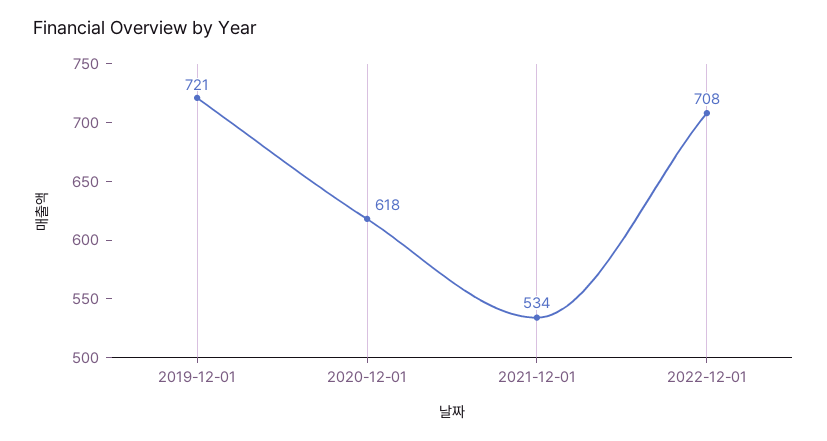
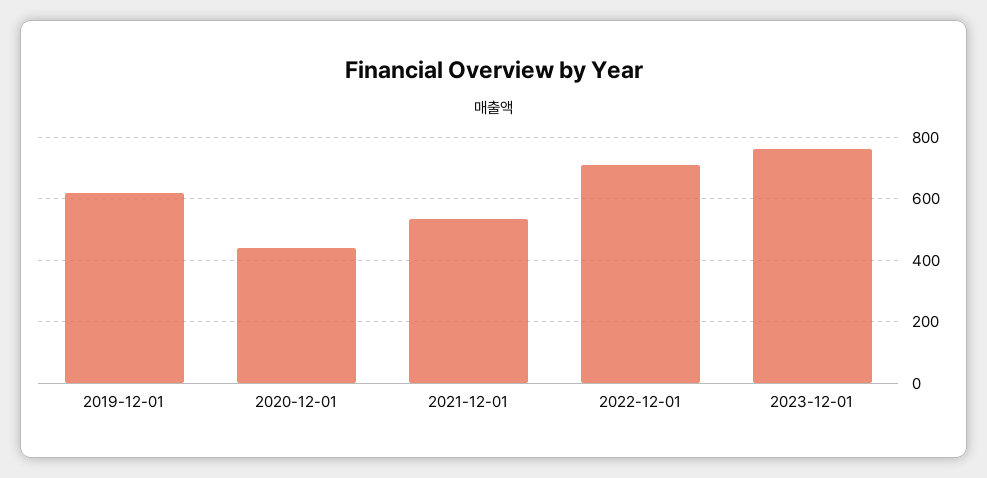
2019-12-01: 721 -> 620
2020-12-01: 618 -> 440
2023-12-01: none -> 760

